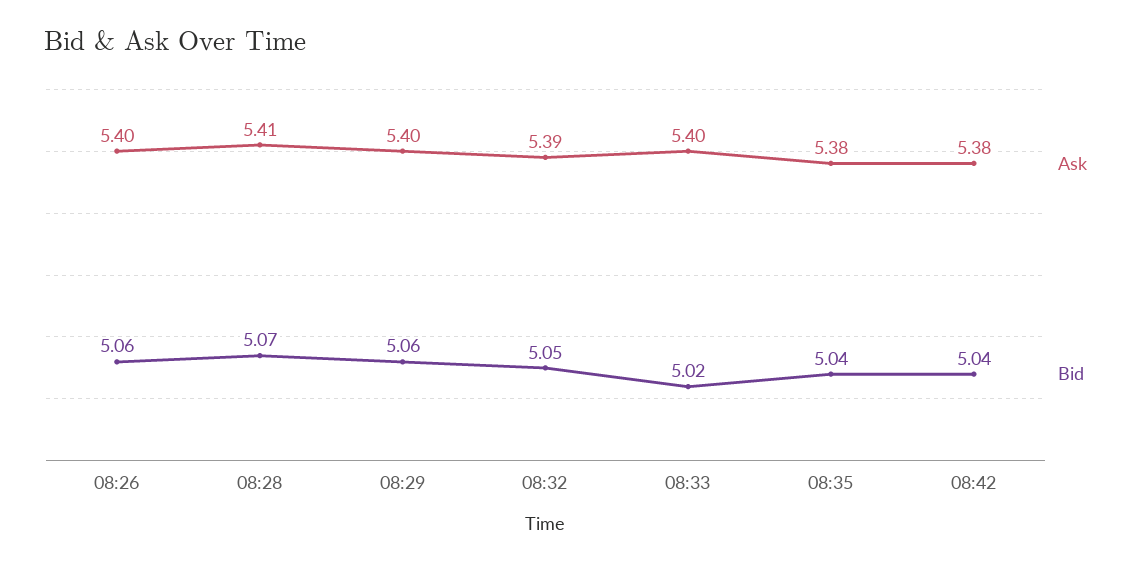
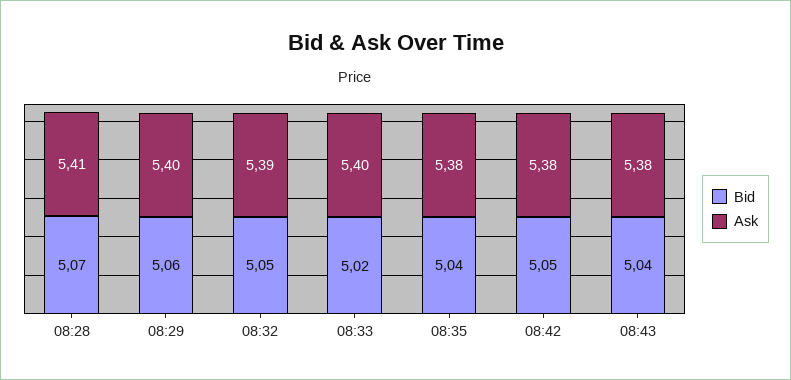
Ask, 08:26: 5.4 -> none
Bid, 08:26: 5.06 -> none
Bid, 08:42: 5.04 -> 5.05
Bid, 08:43: none -> 5.04
Ask, 08:43: none -> 5.38

